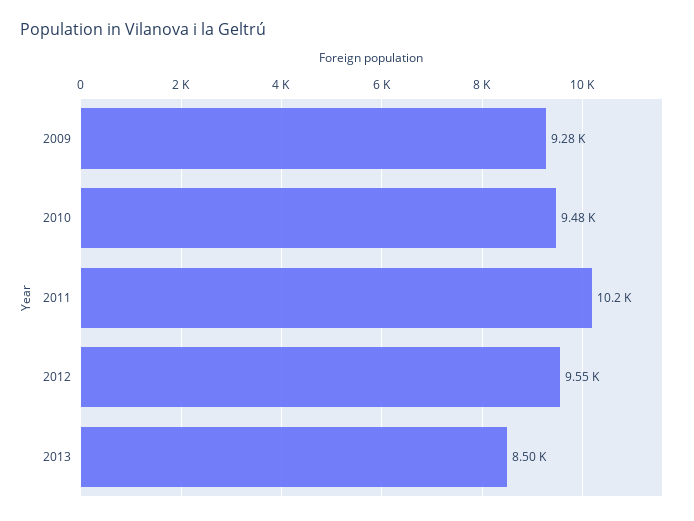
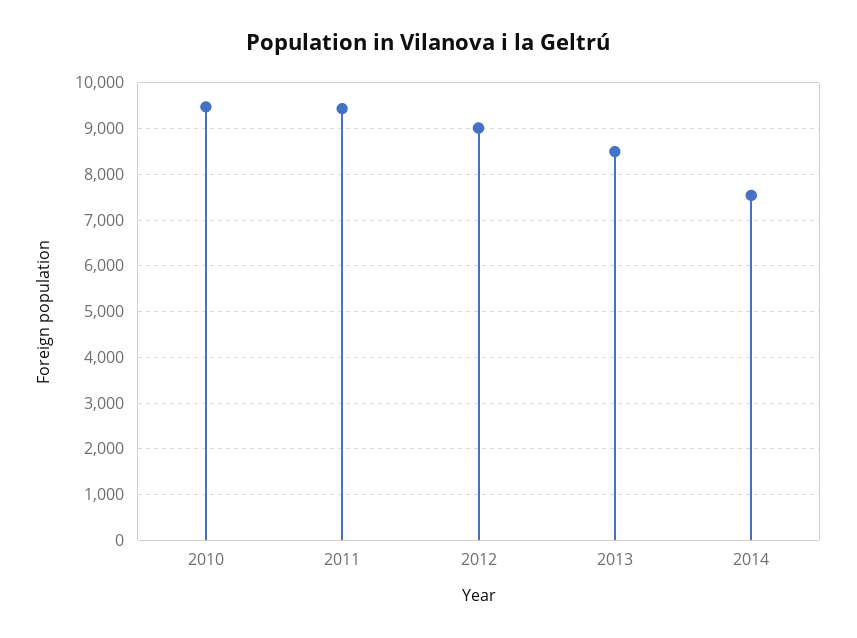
2009: 9280 -> none
2011: 10200 -> 9400
2012: 9550 -> 9000
2014: none -> 7600

